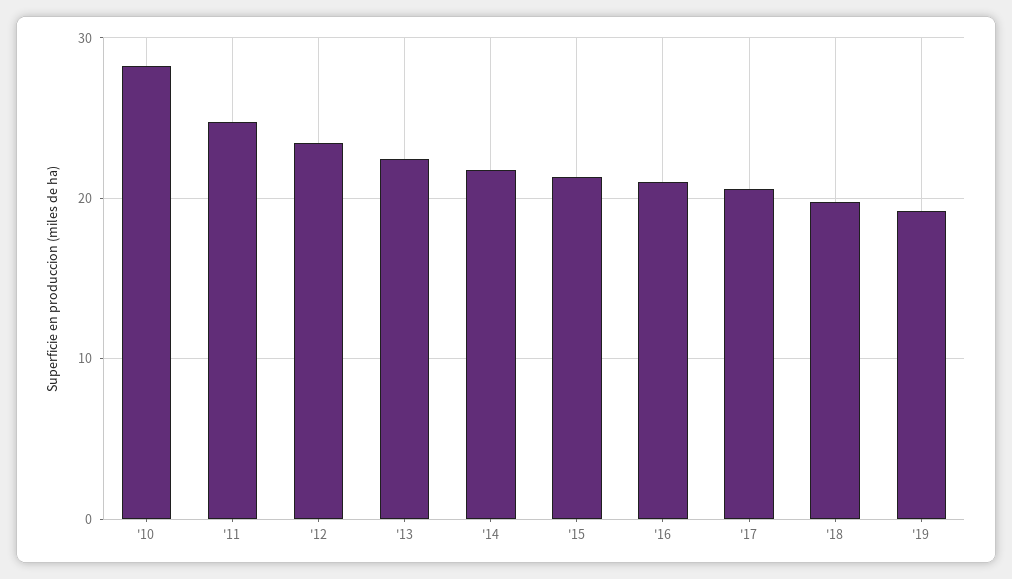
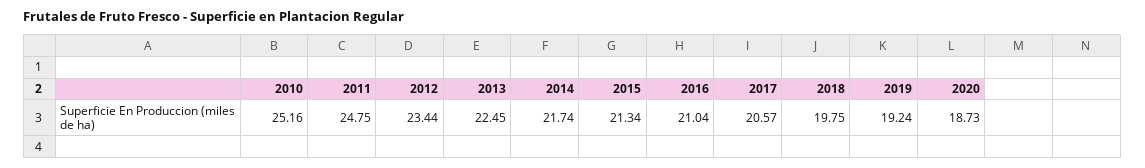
'10: 28 -> 25.16
2020: none -> 18.73

